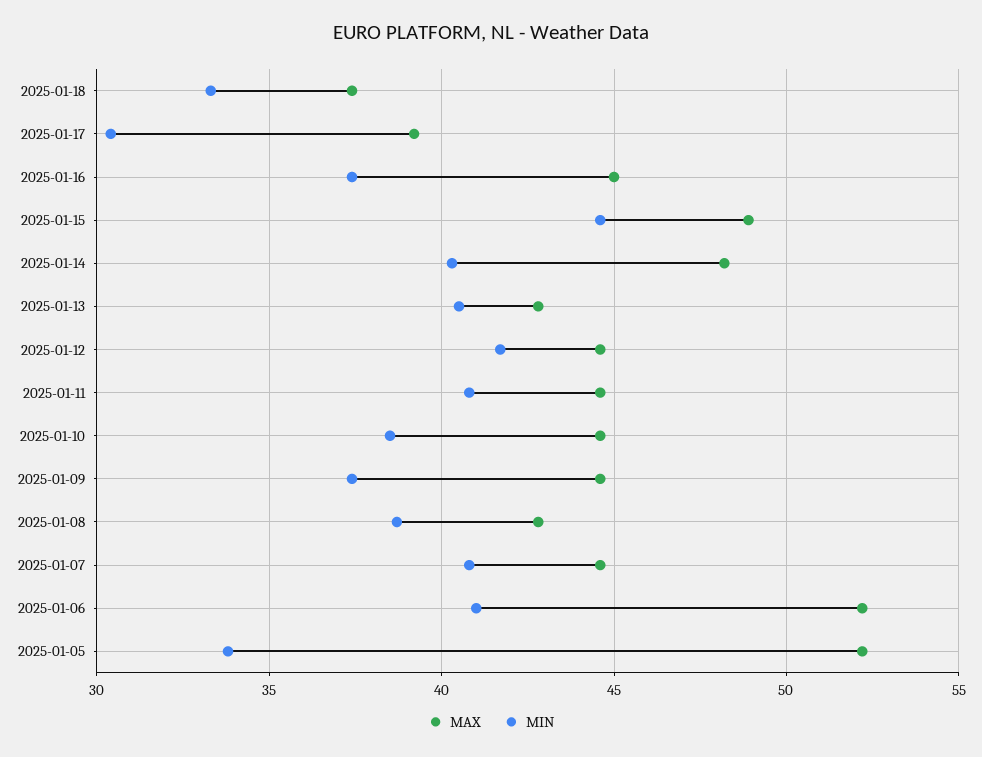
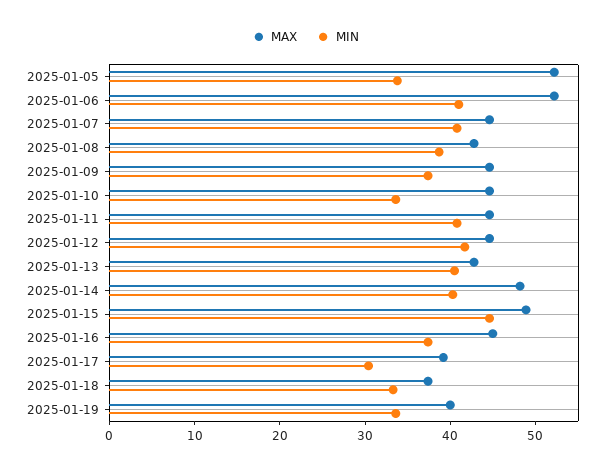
MIN, 2025-01-10: 38.5 -> 34
MAX, 2025-01-19: none -> 40
MIN, 2025-01-19: none -> 34

